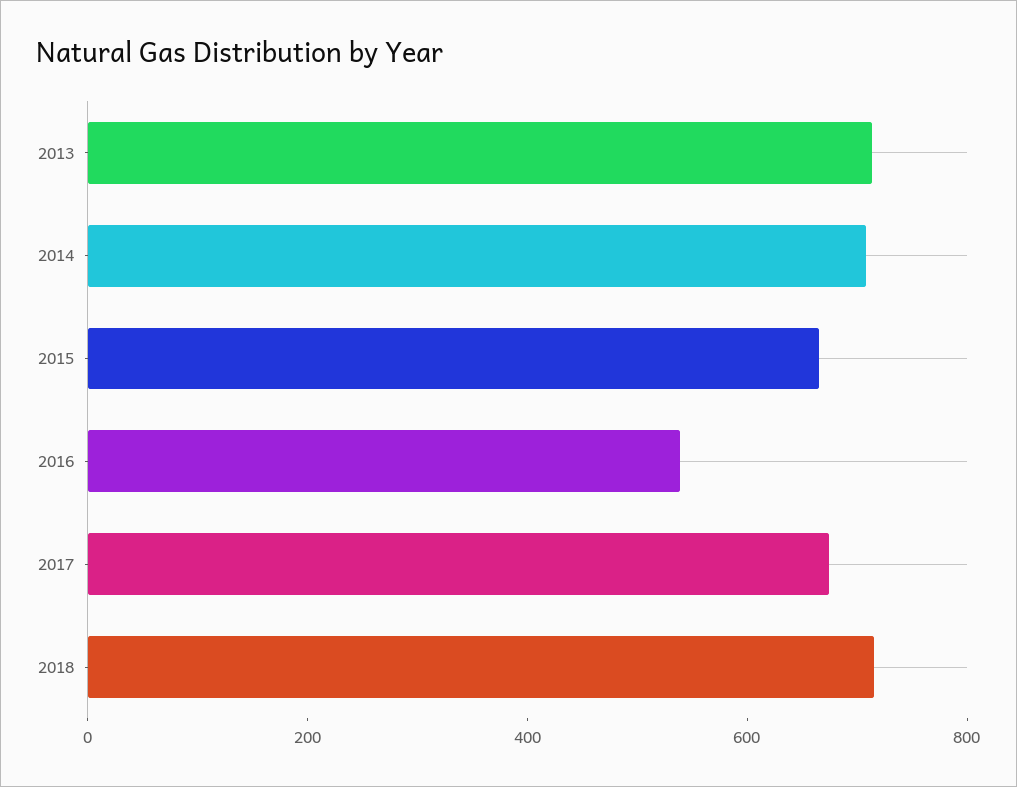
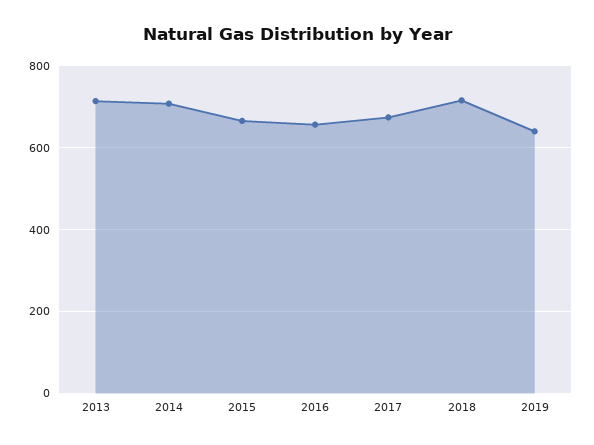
2016: 550 -> 660
2019: none -> 640

